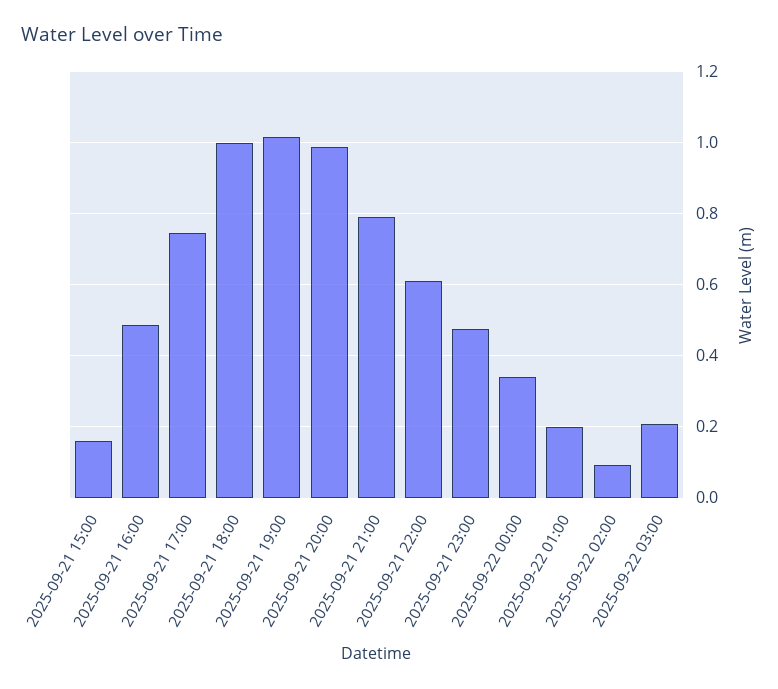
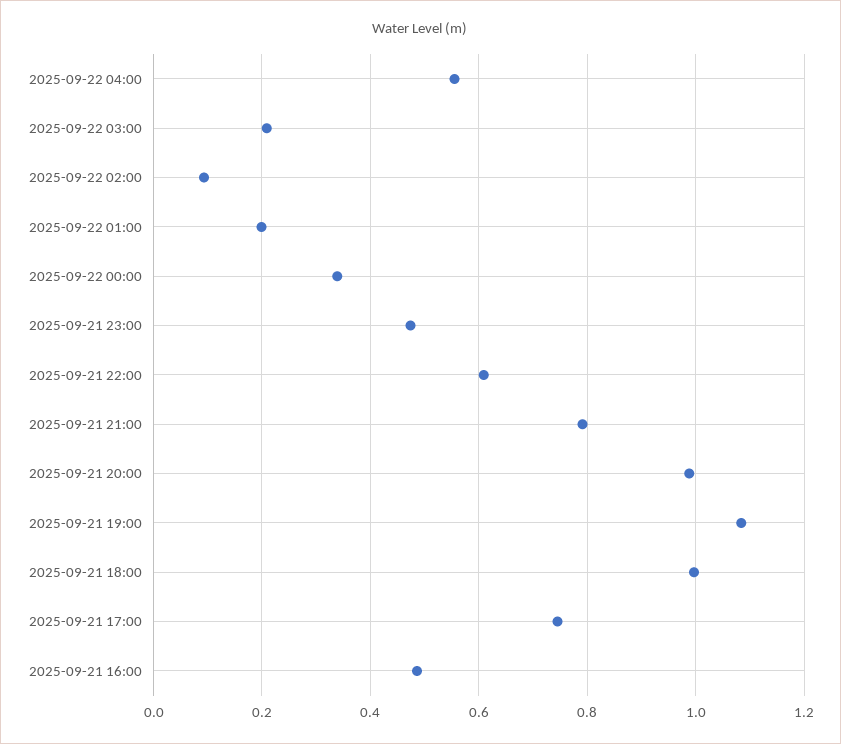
2025-09-21 15:00: 0.16 -> none
2025-09-21 19:00: 1.02 -> 1.08
2025-09-22 04:00: none -> 0.56

